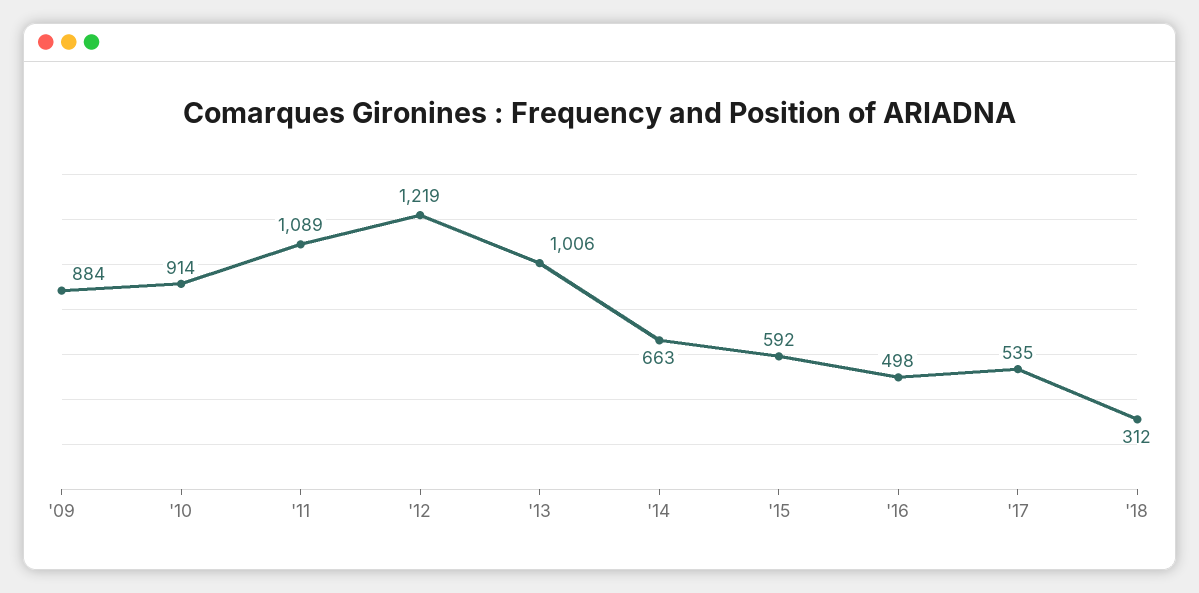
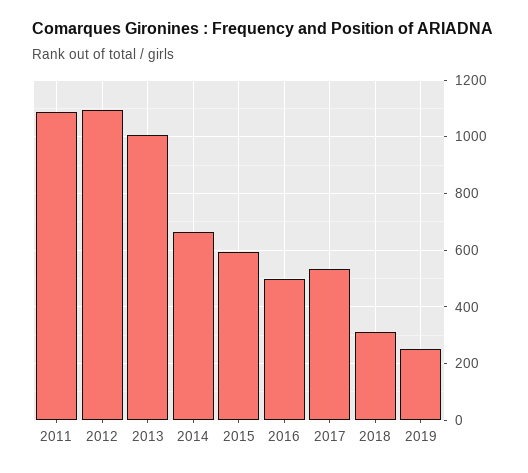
'09: 884 -> none
'10: 914 -> none
'12: 1219 -> 1100
2019: none -> 250

